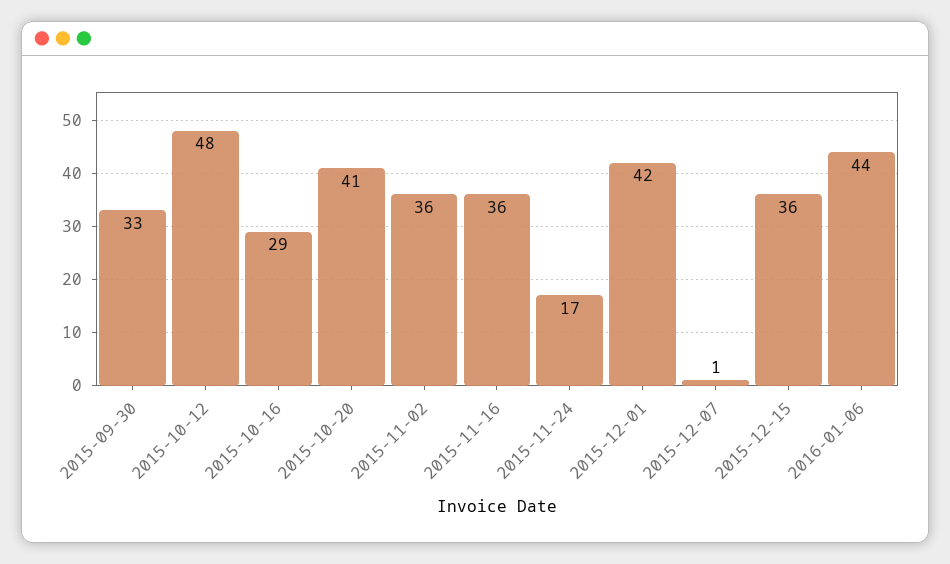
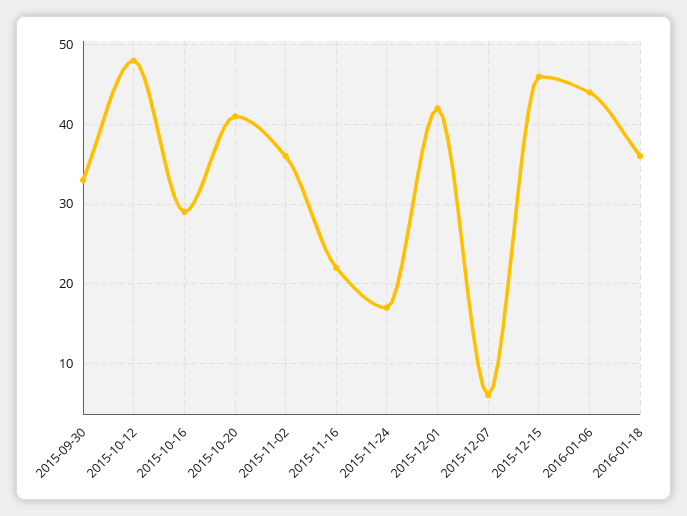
2015-11-16: 36 -> 22
2015-12-07: 1 -> 6
2015-12-15: 36 -> 46
2016-01-18: none -> 36

